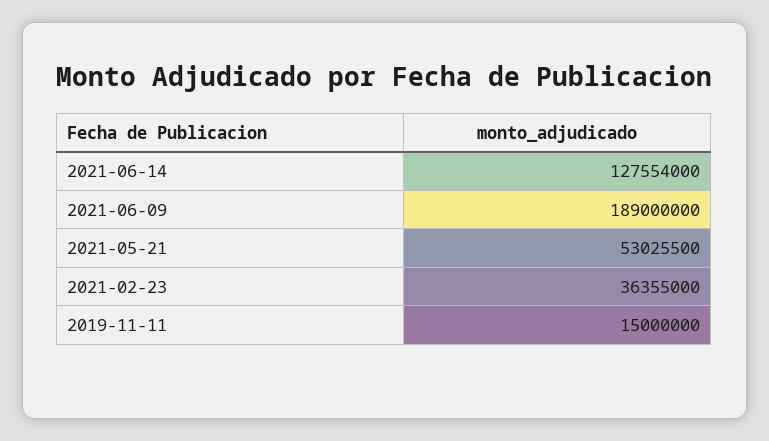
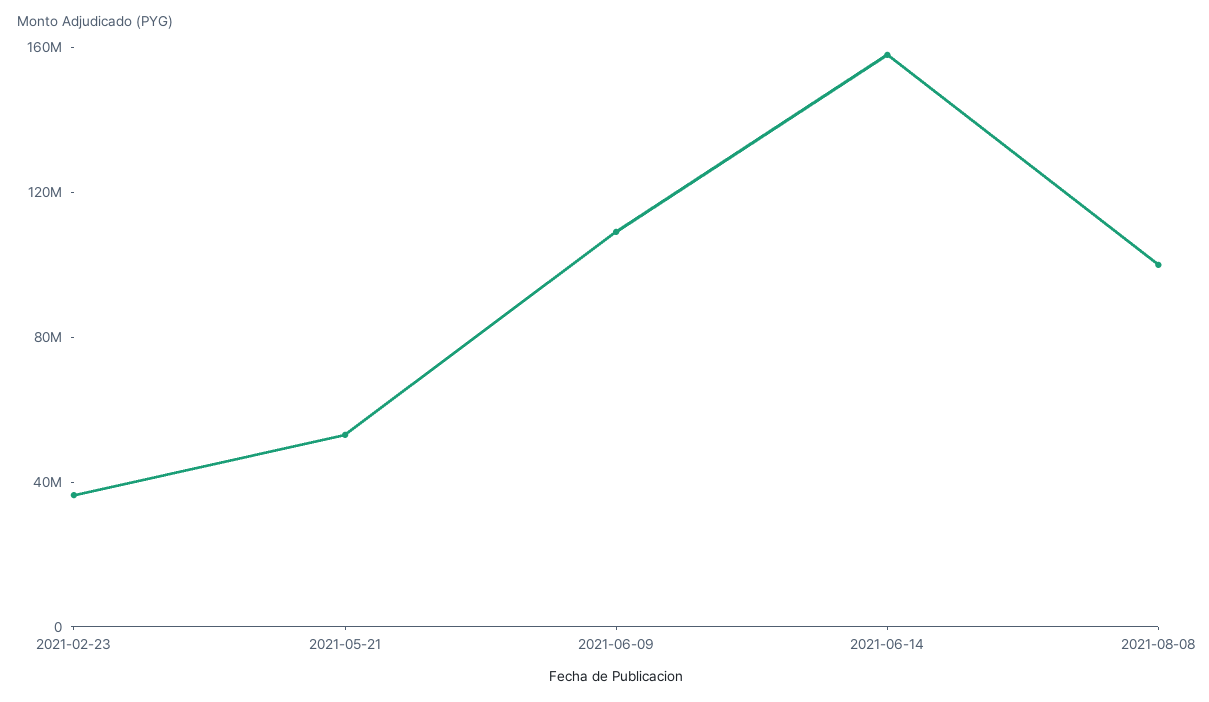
2021-06-14: 127554000 -> 160000000
2021-06-09: 189000000 -> 110000000
2019-11-11: 15000000 -> none
2021-08-08: none -> 100000000

